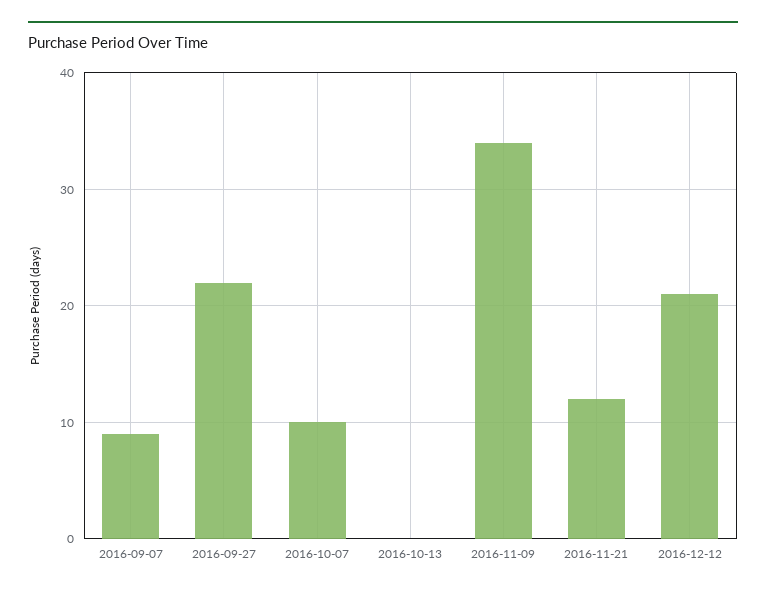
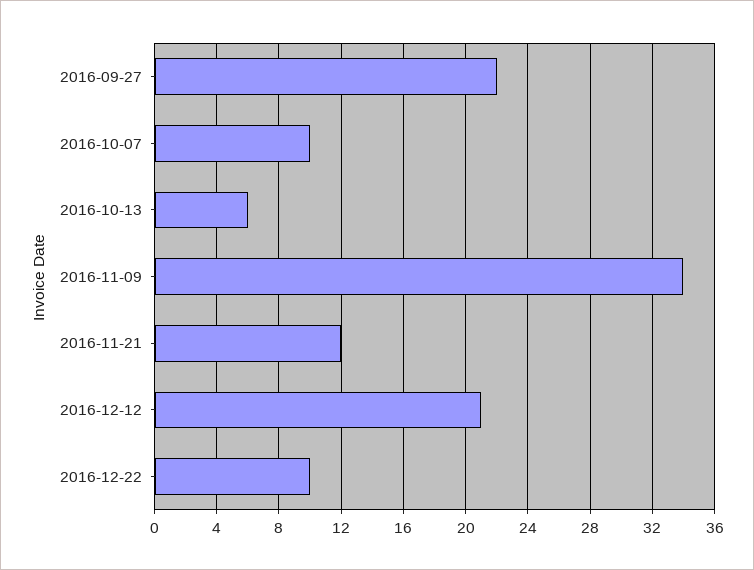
2016-09-07: 9 -> none
2016-10-13: 0 -> 6
2016-12-22: none -> 10

